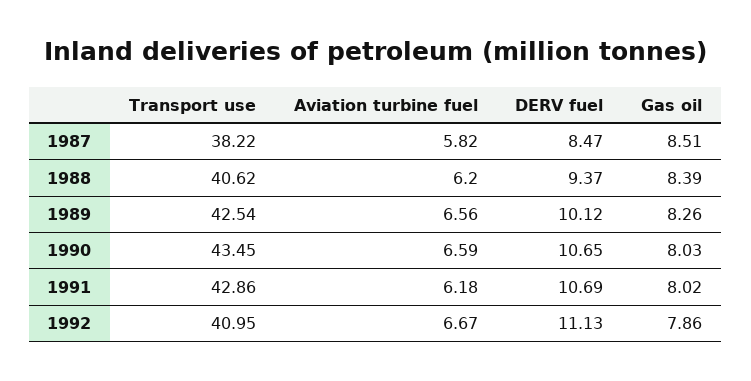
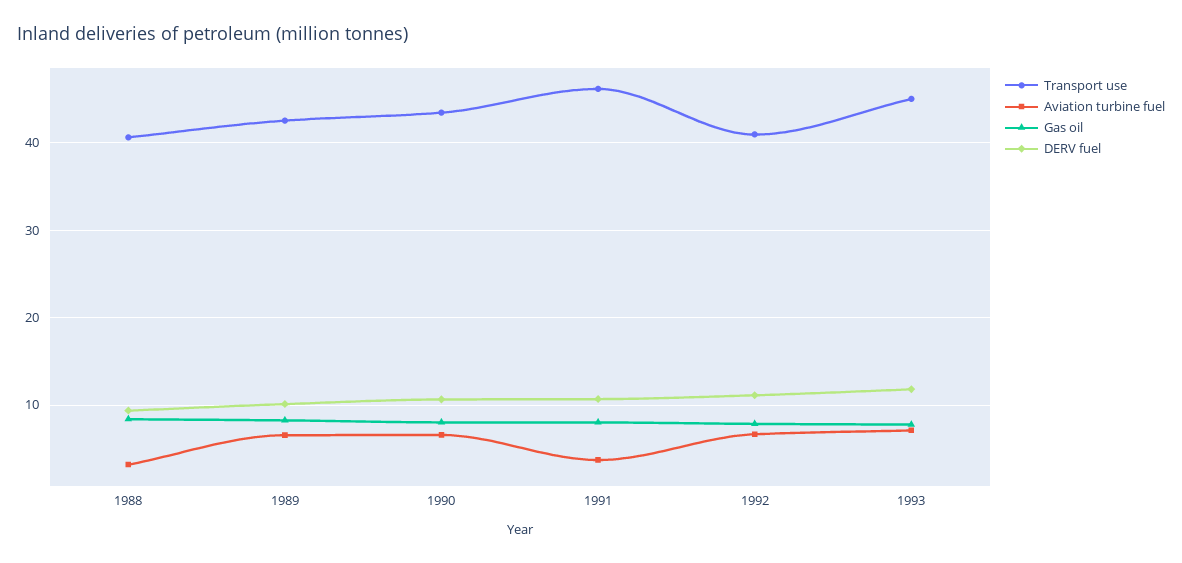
Transport use, 1987: 38.22 -> none
Aviation turbine fuel, 1987: 5.82 -> none
DERV fuel, 1987: 8.47 -> none
Gas oil, 1987: 8.51 -> none
Aviation turbine fuel, 1988: 6.2 -> 3
Transport use, 1991: 42.86 -> 46
Aviation turbine fuel, 1991: 6.18 -> 4
Transport use, 1993: none -> 45
Aviation turbine fuel, 1993: none -> 7
Gas oil, 1993: none -> 8
DERV fuel, 1993: none -> 12

